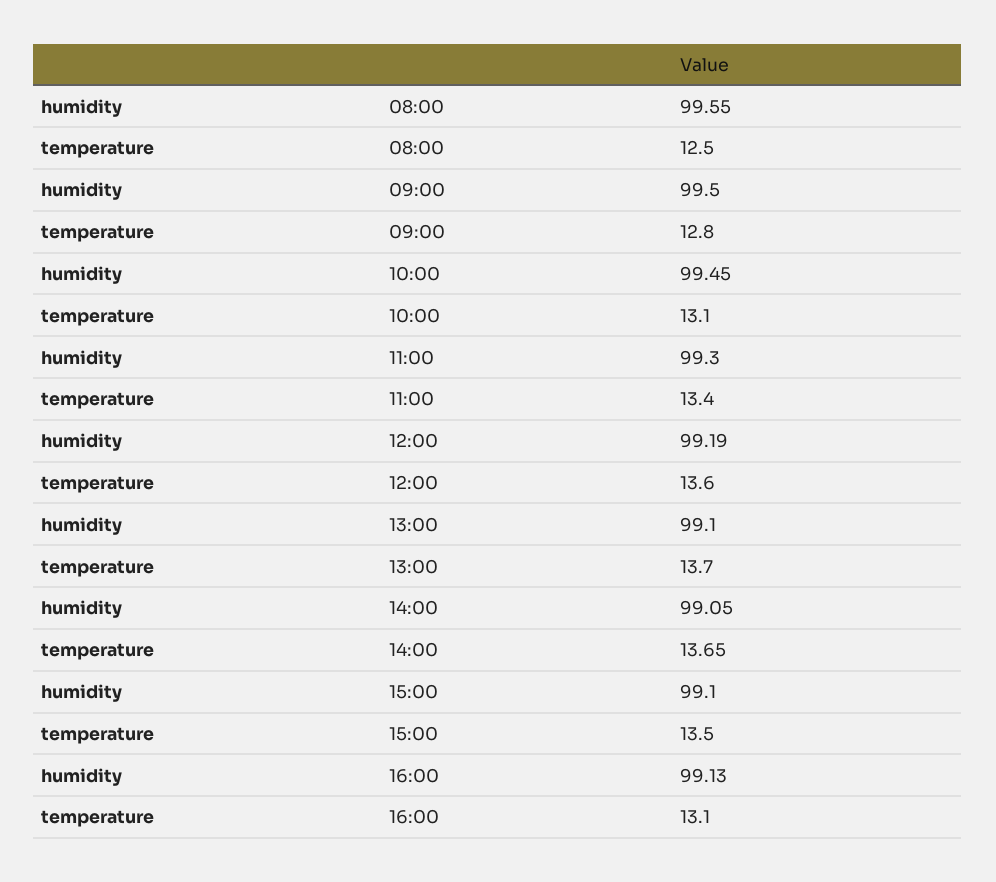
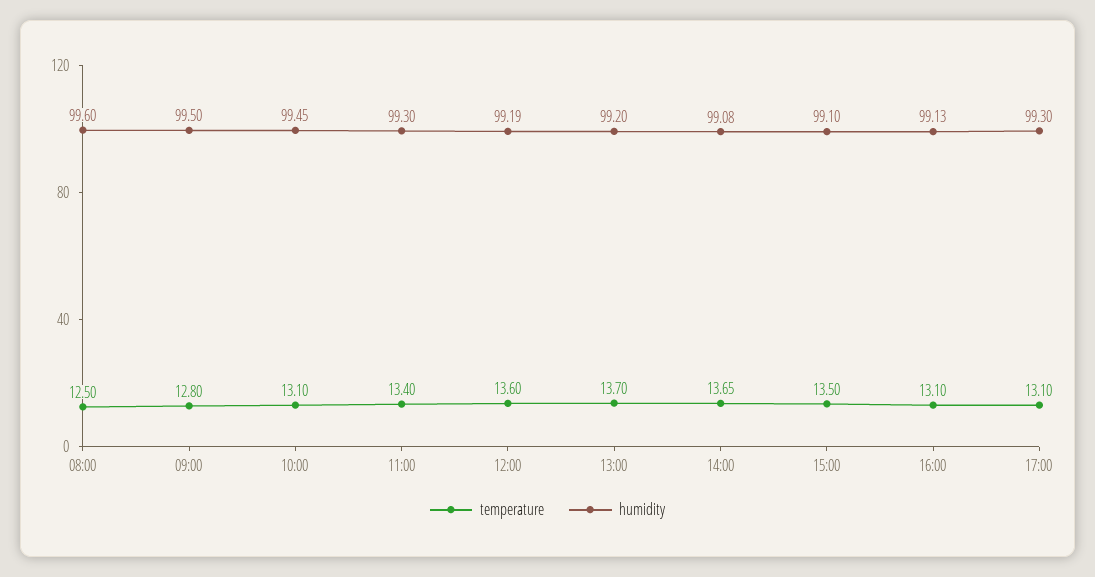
humidity, 08:00: 99.55 -> 99.6
humidity, 13:00: 99.1 -> 99.2
humidity, 14:00: 99.05 -> 99.08
temperature, 17:00: none -> 13.1
humidity, 17:00: none -> 99.3

